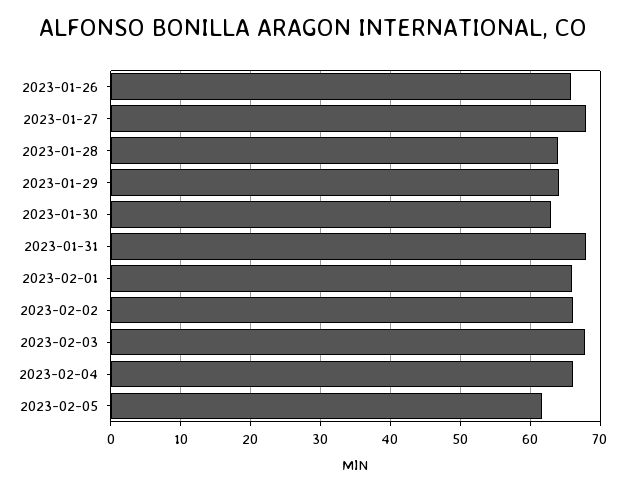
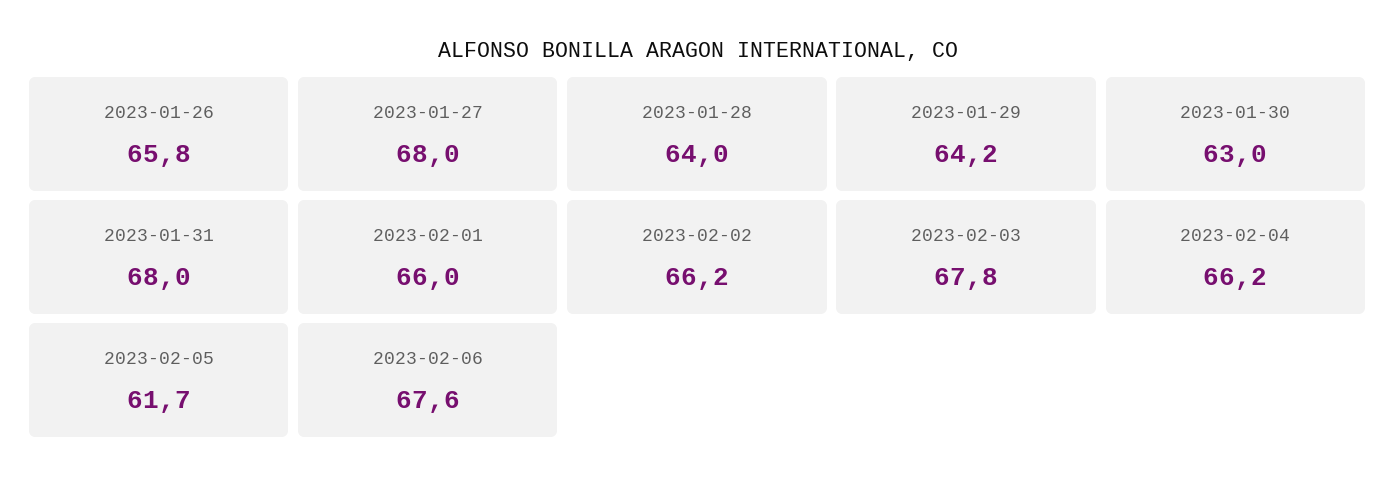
2023-02-06: none -> 67.6

